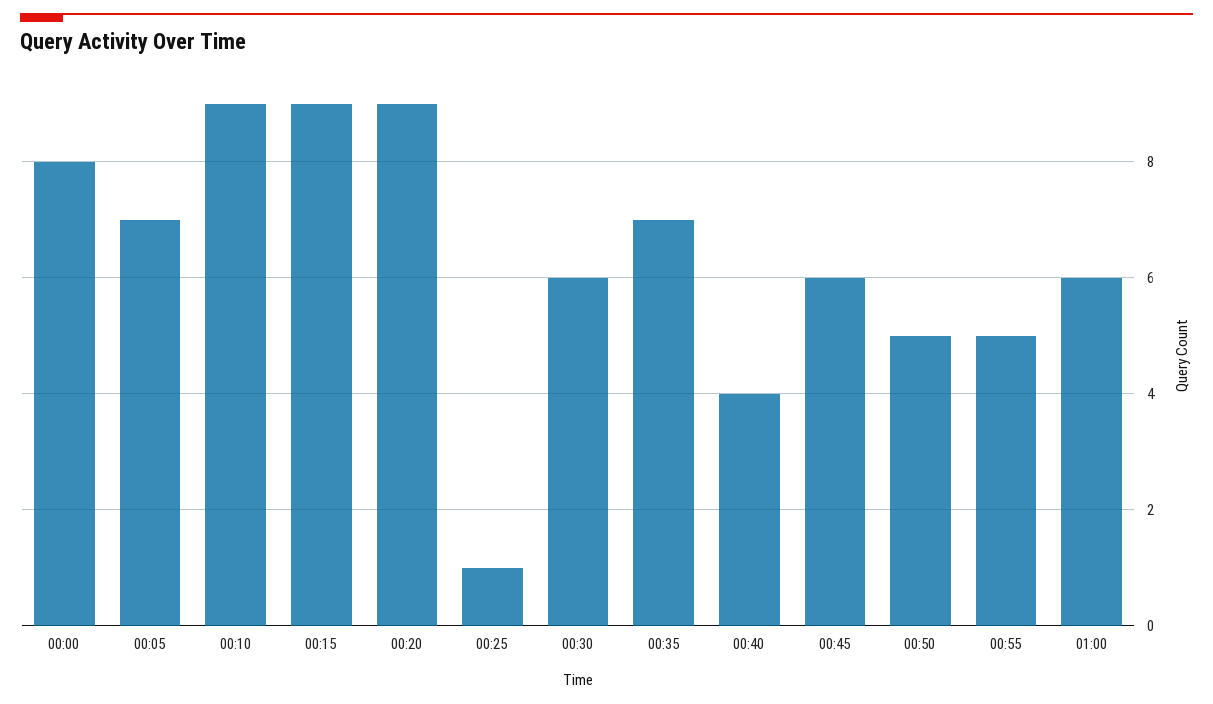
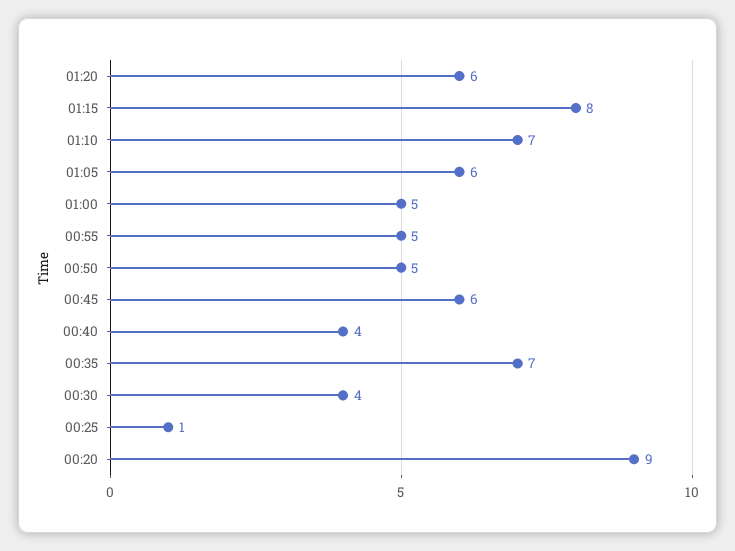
00:00: 8 -> none
00:05: 7 -> none
00:10: 9 -> none
00:15: 9 -> none
00:30: 6 -> 4
01:00: 6 -> 5
01:20: none -> 6
01:15: none -> 8
01:10: none -> 7
01:05: none -> 6

